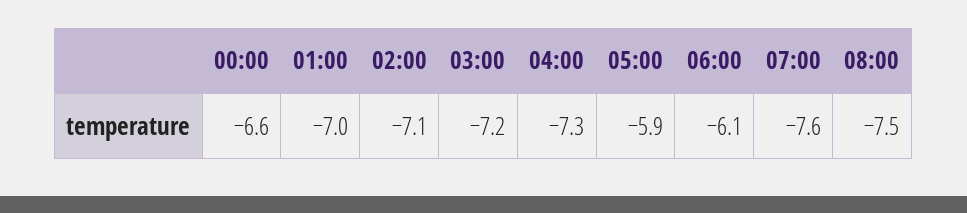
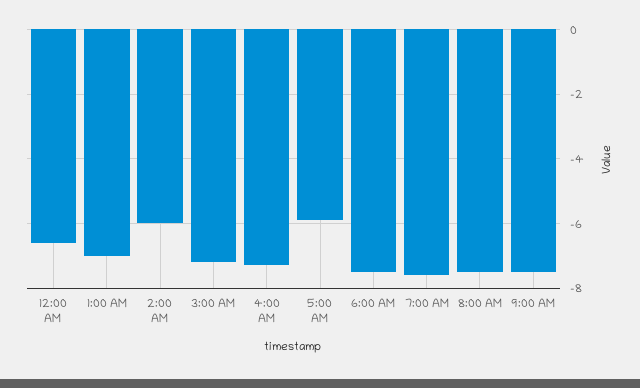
02:00: -7.1 -> -6
06:00: -6.1 -> -7.5
9:00 AM: none -> -7.5

